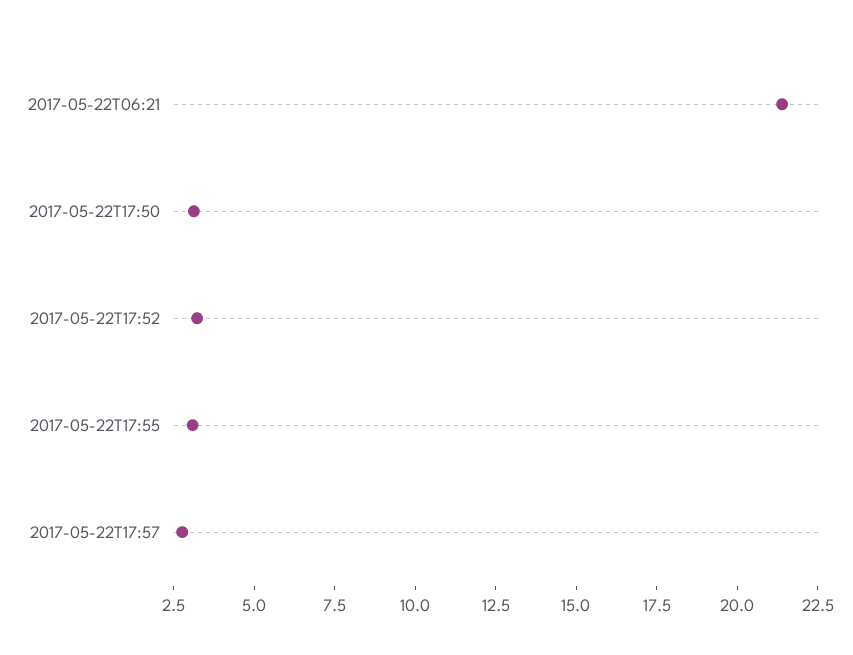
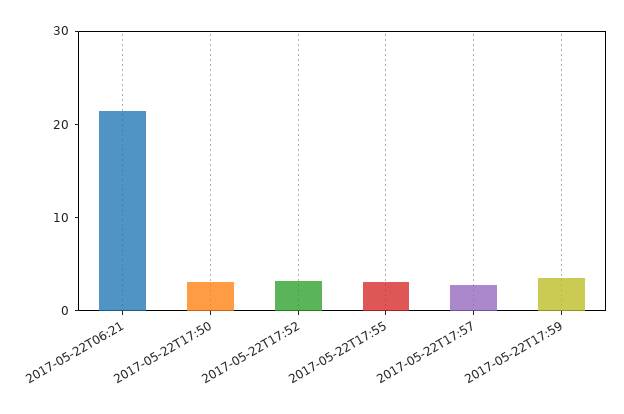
2017-05-22T17:59: none -> 4

